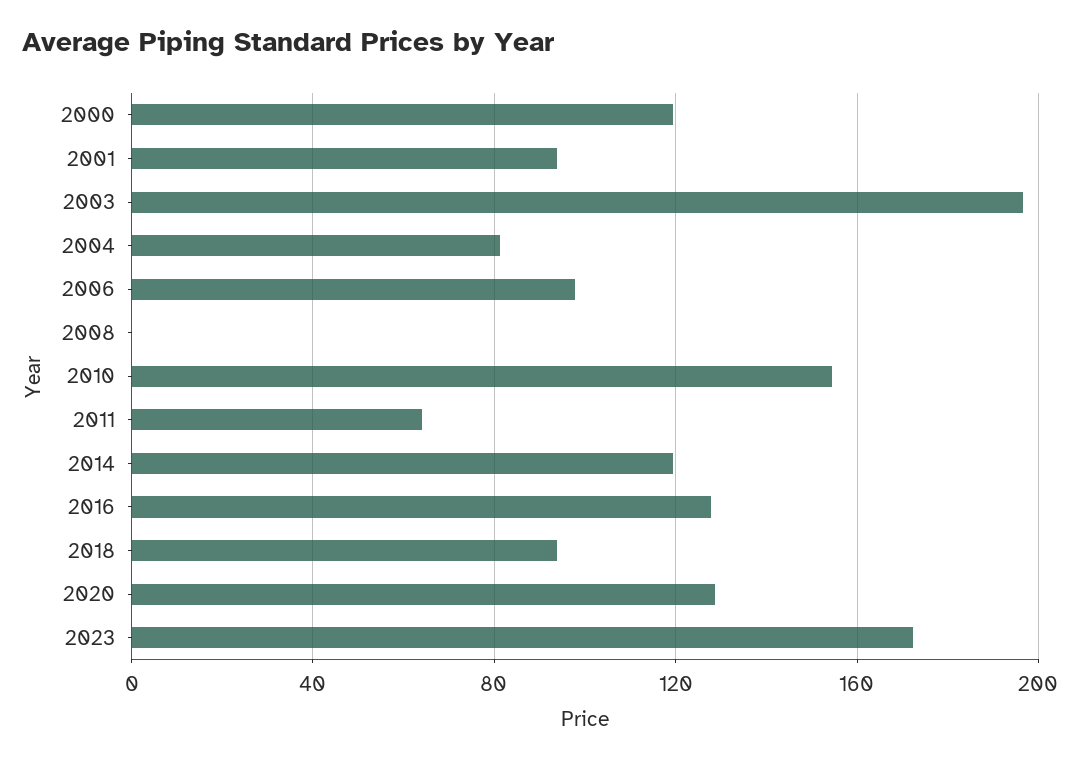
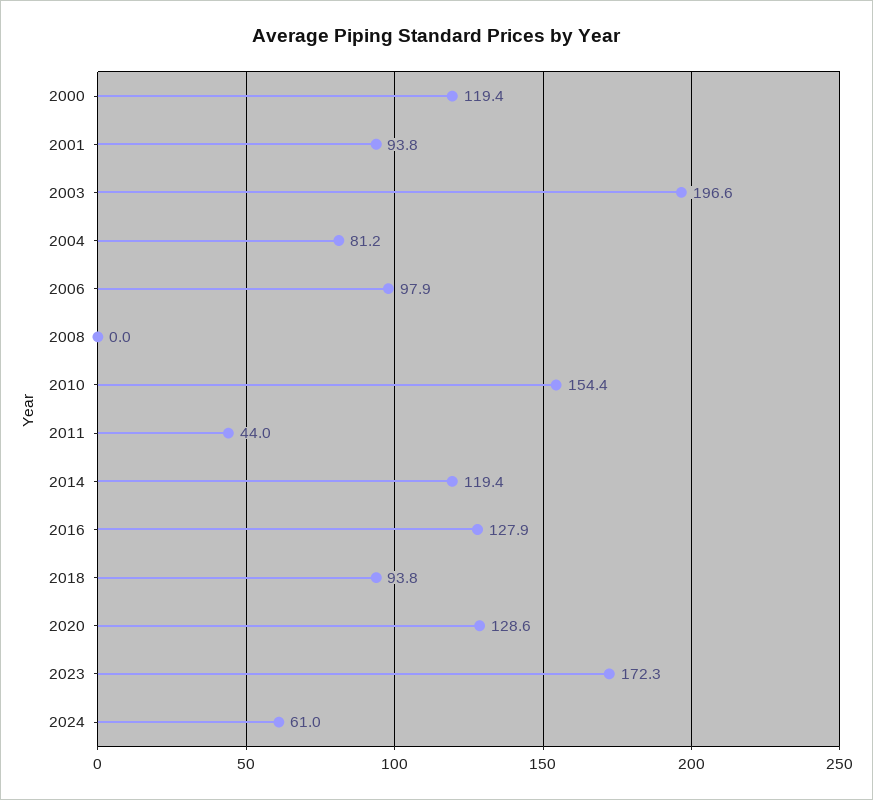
2011: 65 -> 44
2024: none -> 61

